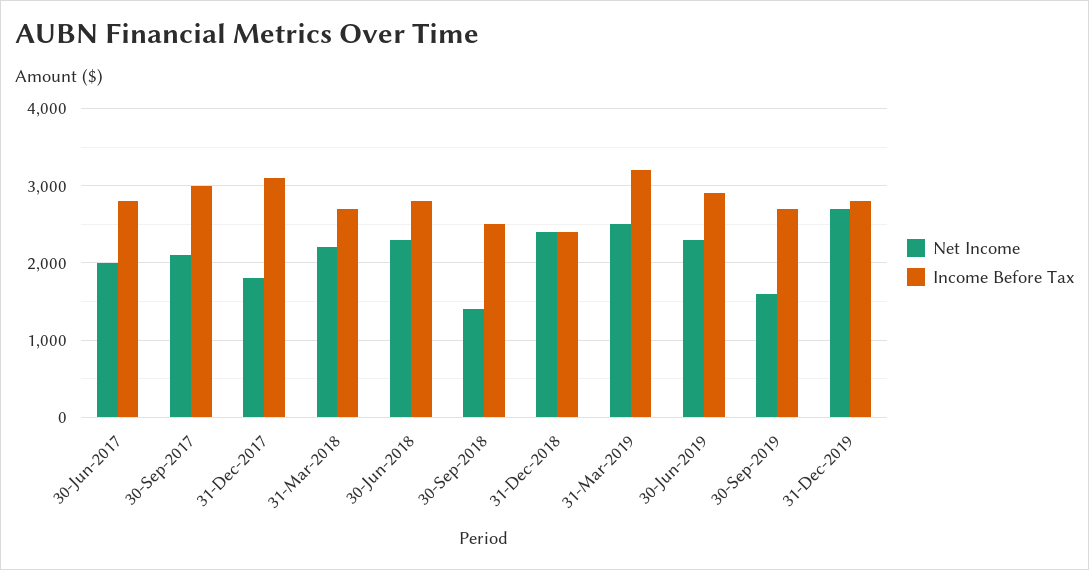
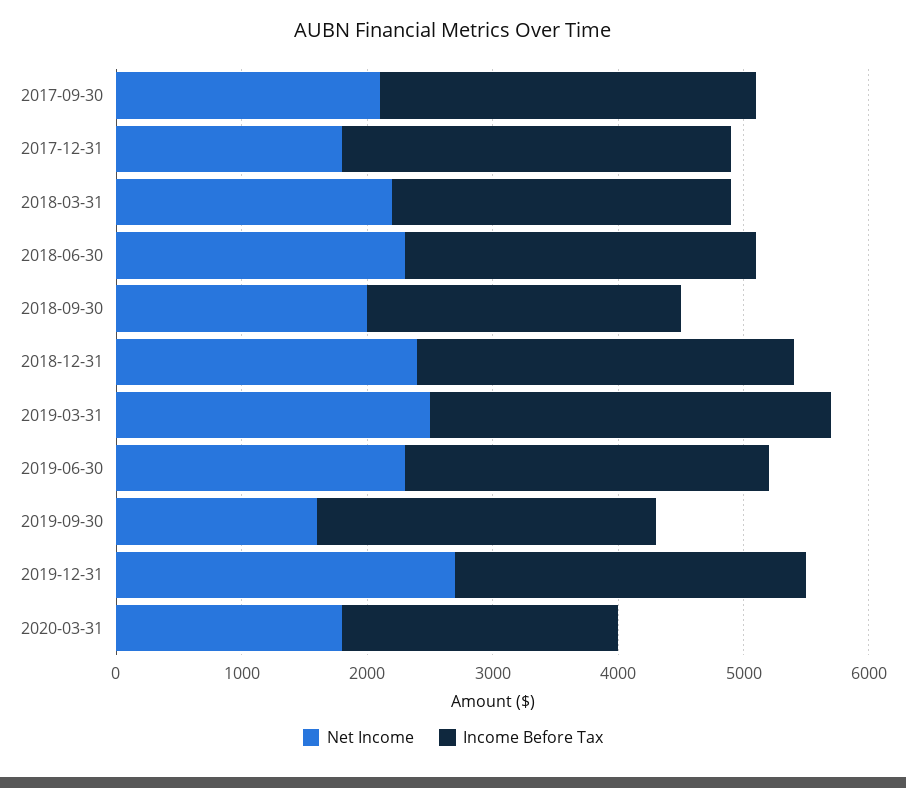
Net Income, 30-Jun-2017: 2000 -> none
Income Before Tax, 30-Jun-2017: 2800 -> none
Net Income, 30-Sep-2018: 1400 -> 2000
Income Before Tax, 31-Dec-2018: 2400 -> 3000
Net Income, 2020-03-31: none -> 1800
Income Before Tax, 2020-03-31: none -> 2200

